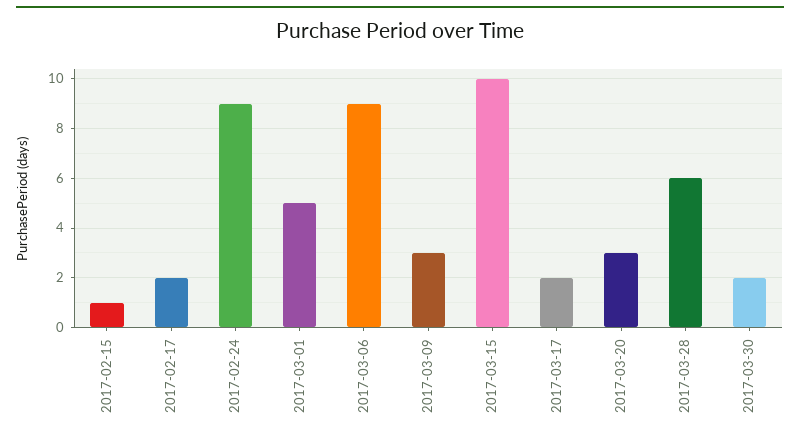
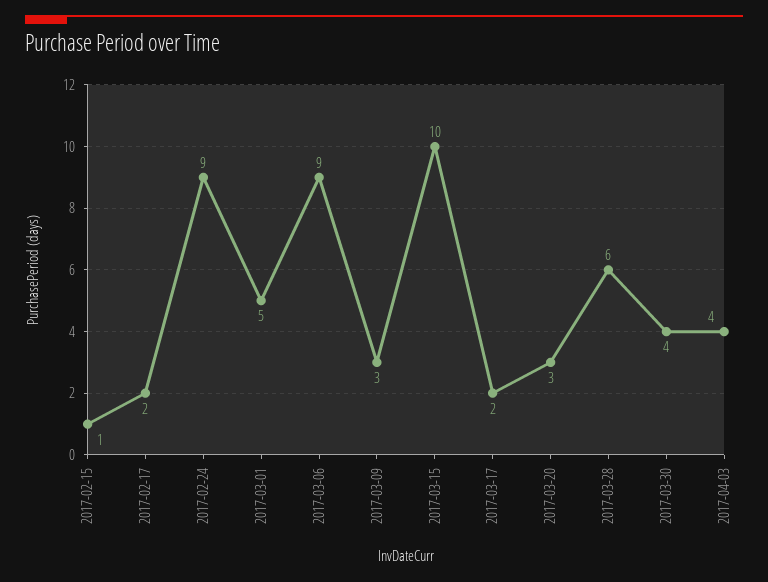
2017-03-30: 2 -> 4
2017-04-03: none -> 4

